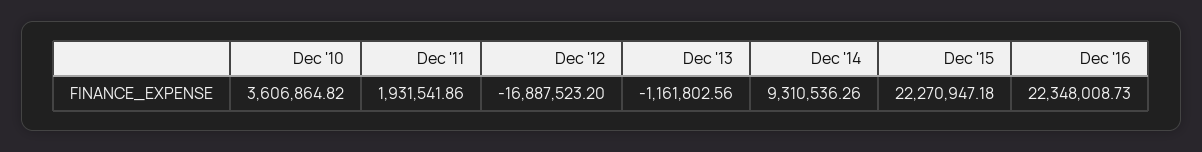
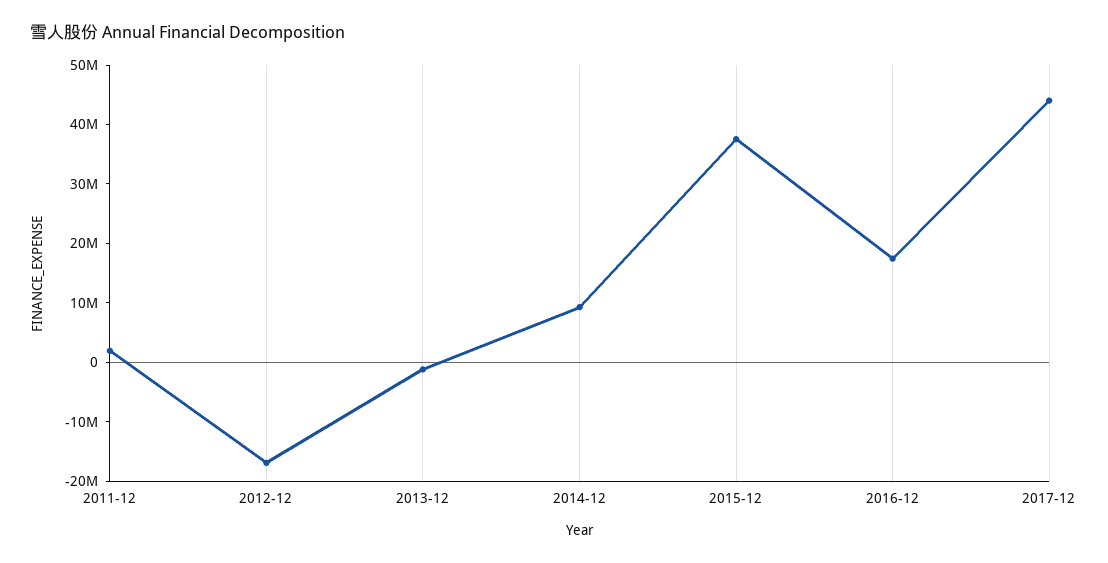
Dec '10: 3606864.82 -> none
Dec '15: 22270947.18 -> 38000000
Dec '16: 22348008.73 -> 18000000
2017-12: none -> 44000000

